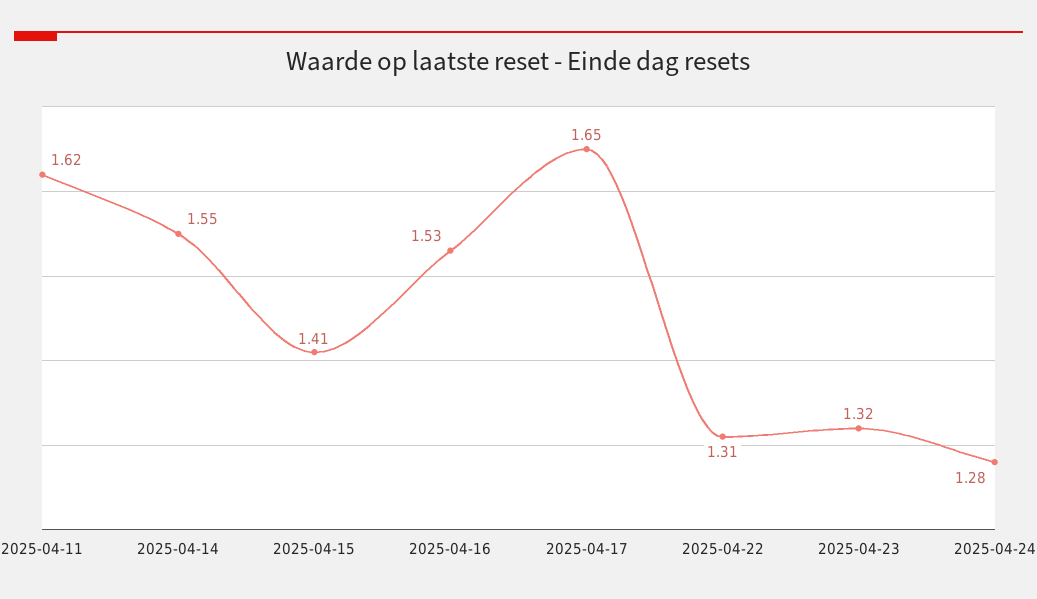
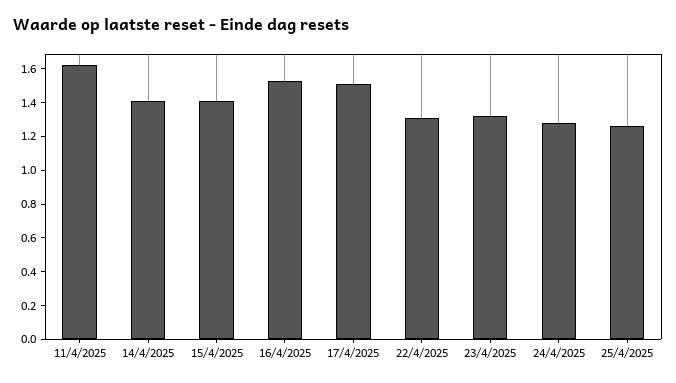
2025-04-14: 1.55 -> 1.4
2025-04-17: 1.65 -> 1.5
25/4/2025: none -> 1.25

